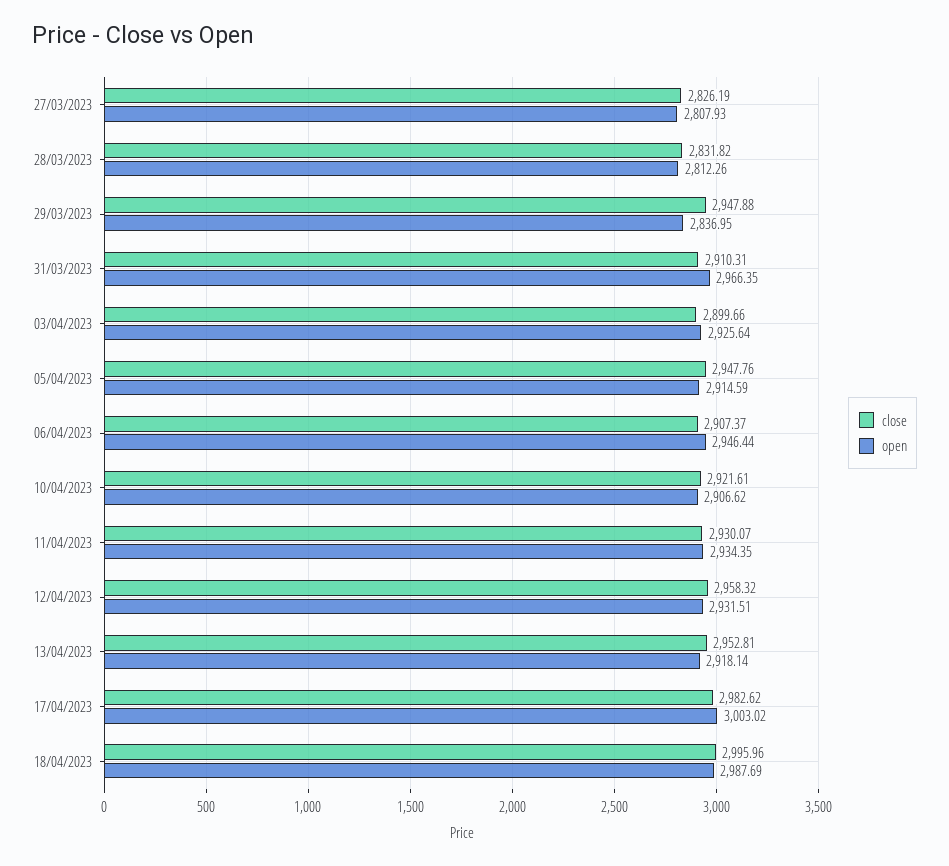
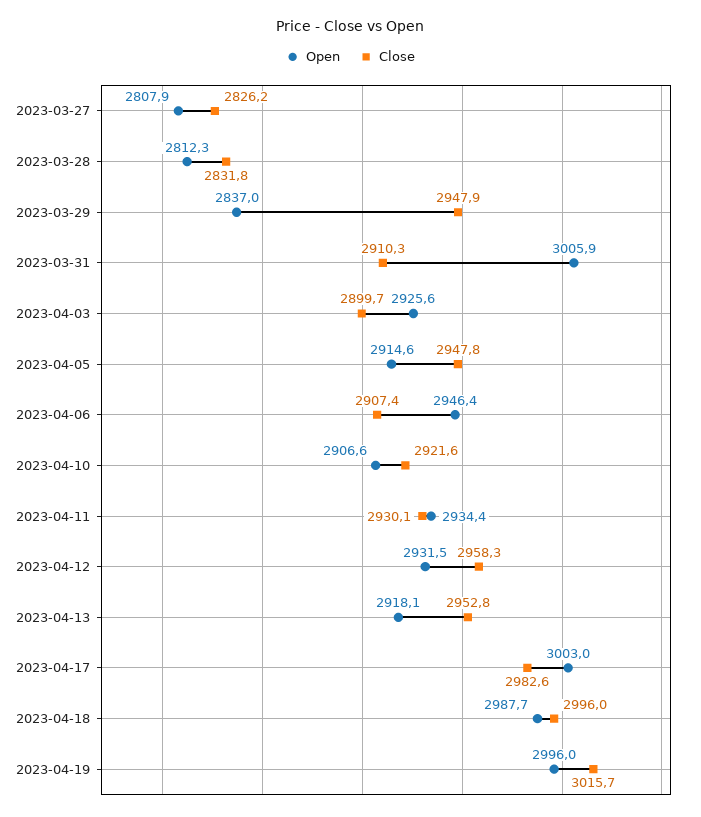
open, 31/03/2023: 2966.35 -> 3005.9
open, 2023-04-19: none -> 2996
close, 2023-04-19: none -> 3015.7

